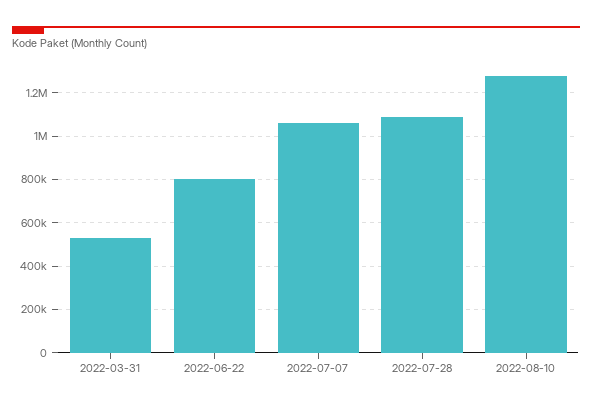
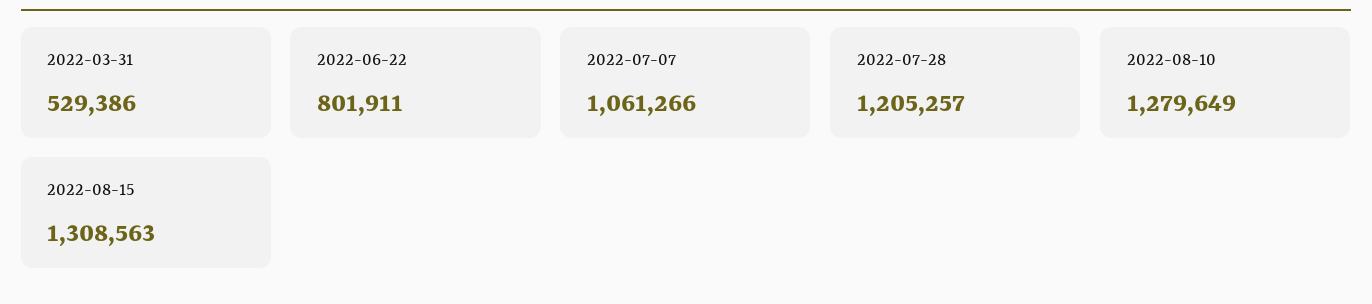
2022-07-28: 1100000 -> 1205257
2022-08-15: none -> 1308563

